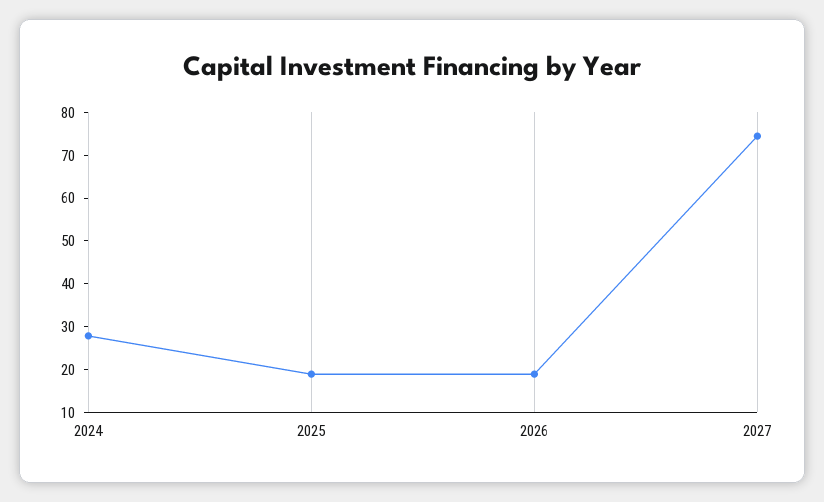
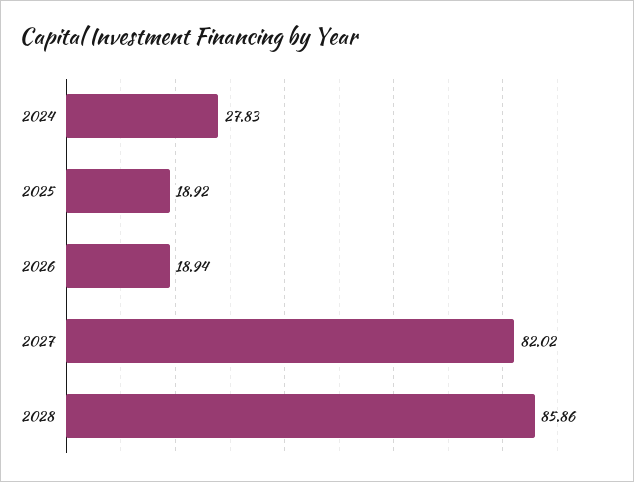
2027: 74 -> 82.02
2028: none -> 85.86

